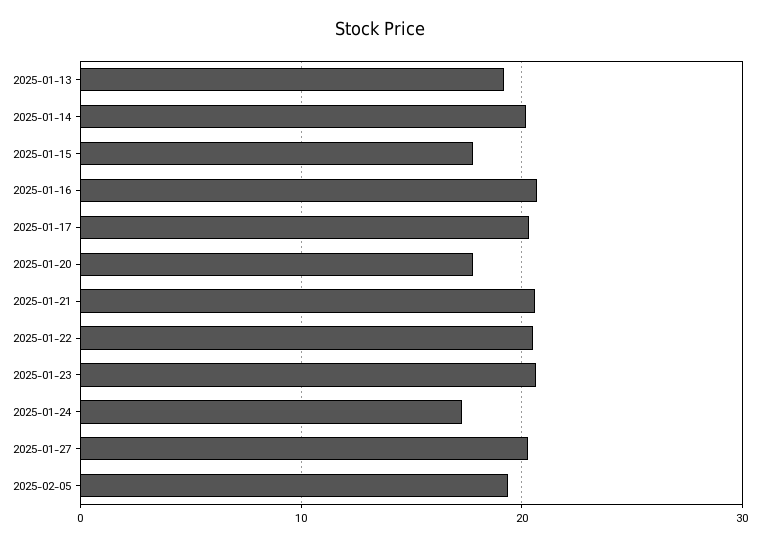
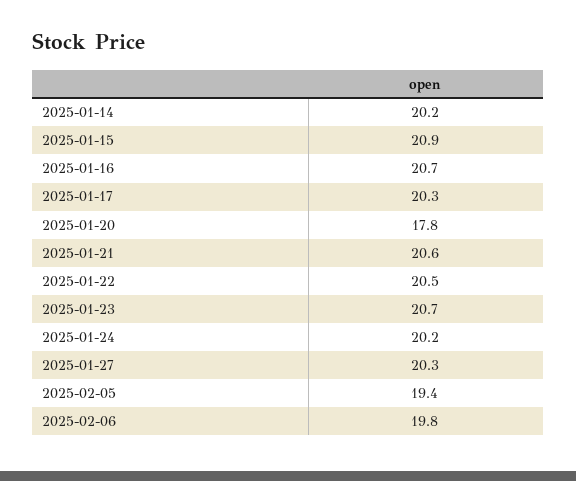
2025-01-13: 19 -> none
2025-01-15: 18 -> 20.9
2025-01-24: 17 -> 20.2
2025-02-06: none -> 19.8

